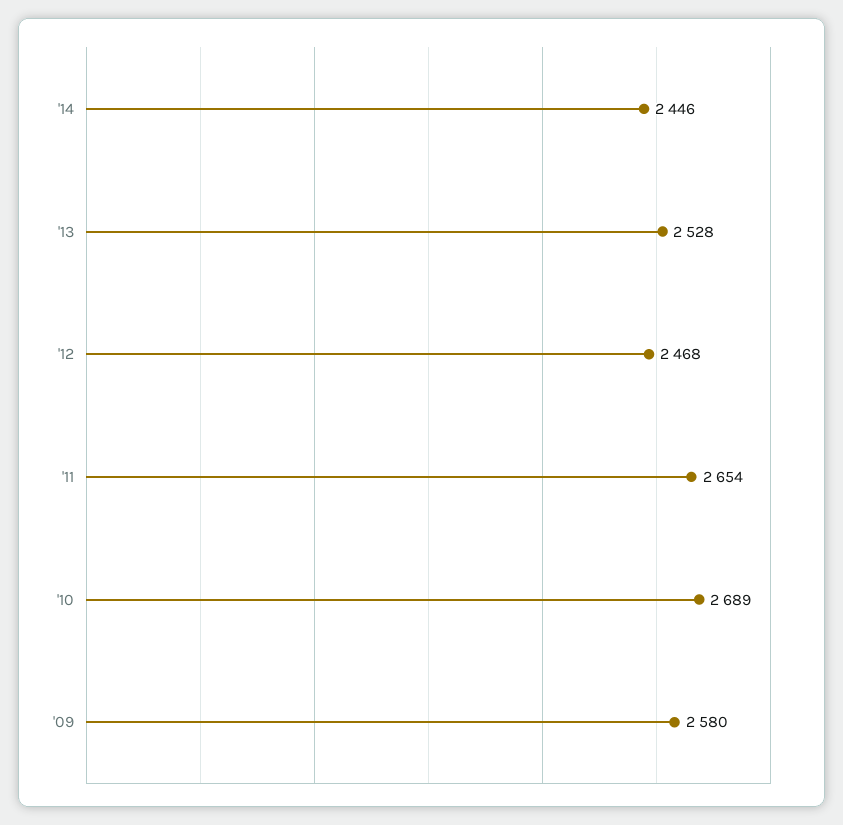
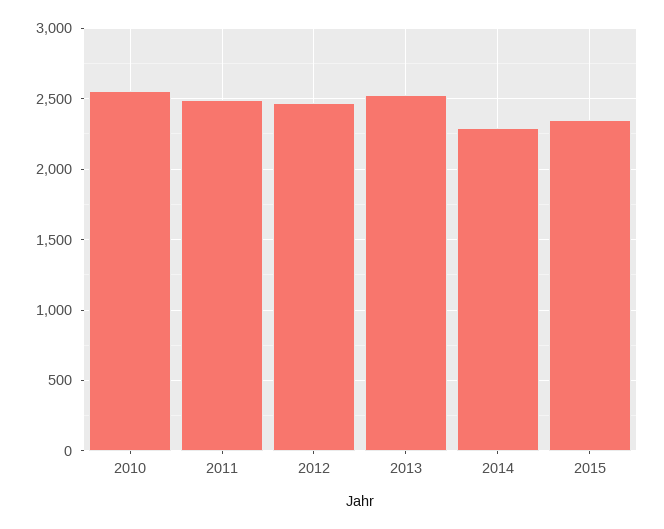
'14: 2446 -> 2300
'11: 2654 -> 2500
'10: 2689 -> 2550
'09: 2580 -> none
2015: none -> 2350

